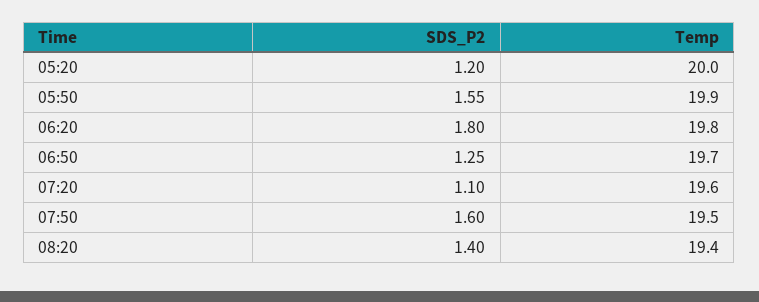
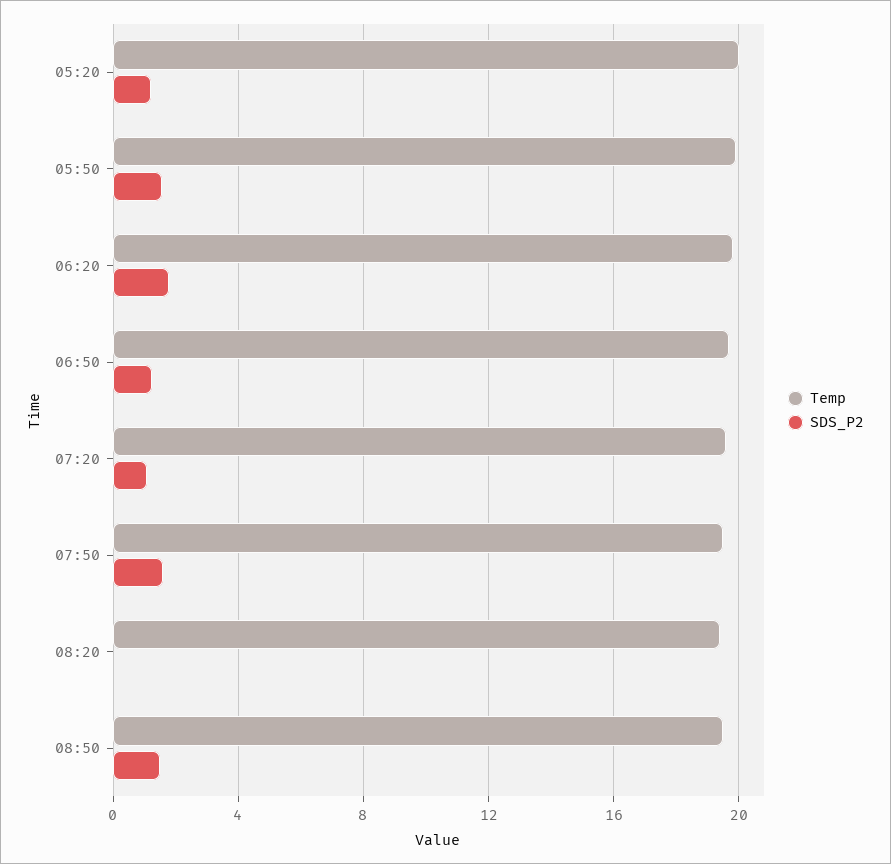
SDS_P2, 08:20: 1.4 -> 0
Temp, 08:50: none -> 19.5
SDS_P2, 08:50: none -> 1.5

